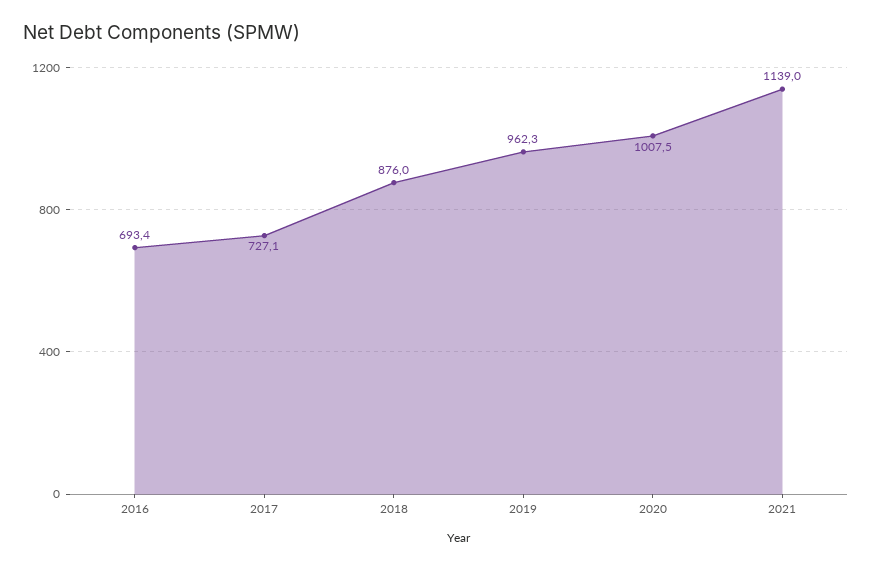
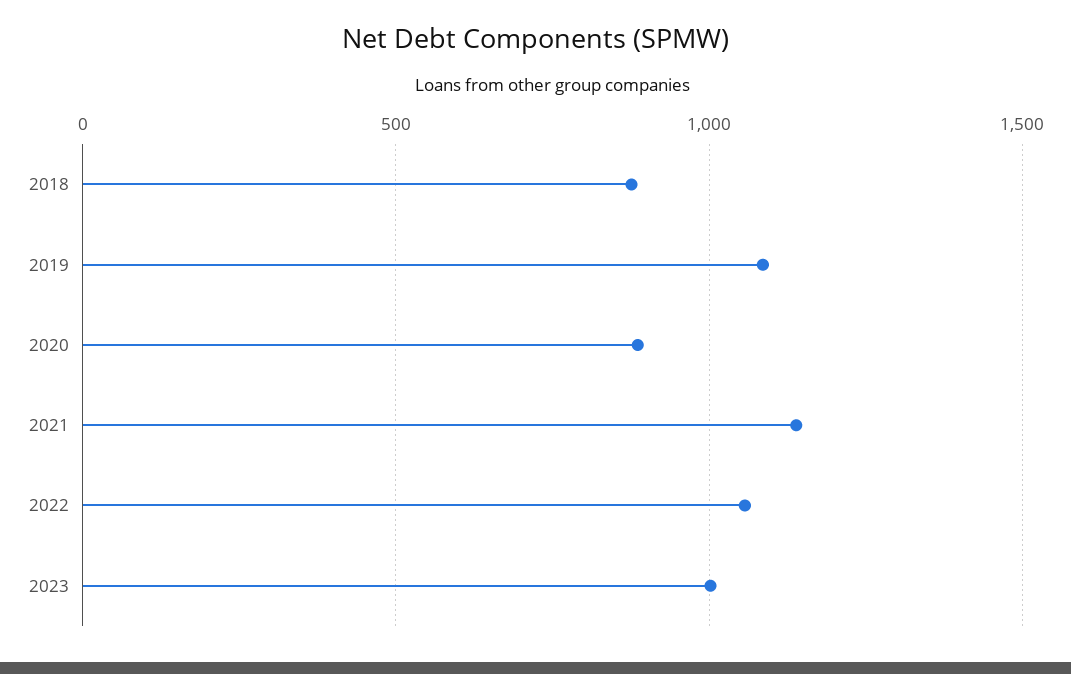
2016: 693.4 -> none
2017: 727.1 -> none
2019: 962.3 -> 1100
2020: 1007.5 -> 900
2022: none -> 1050
2023: none -> 1000

